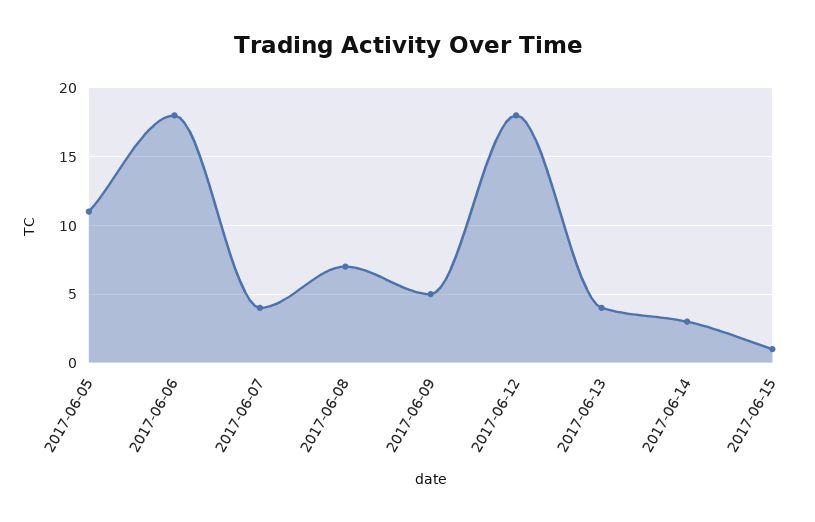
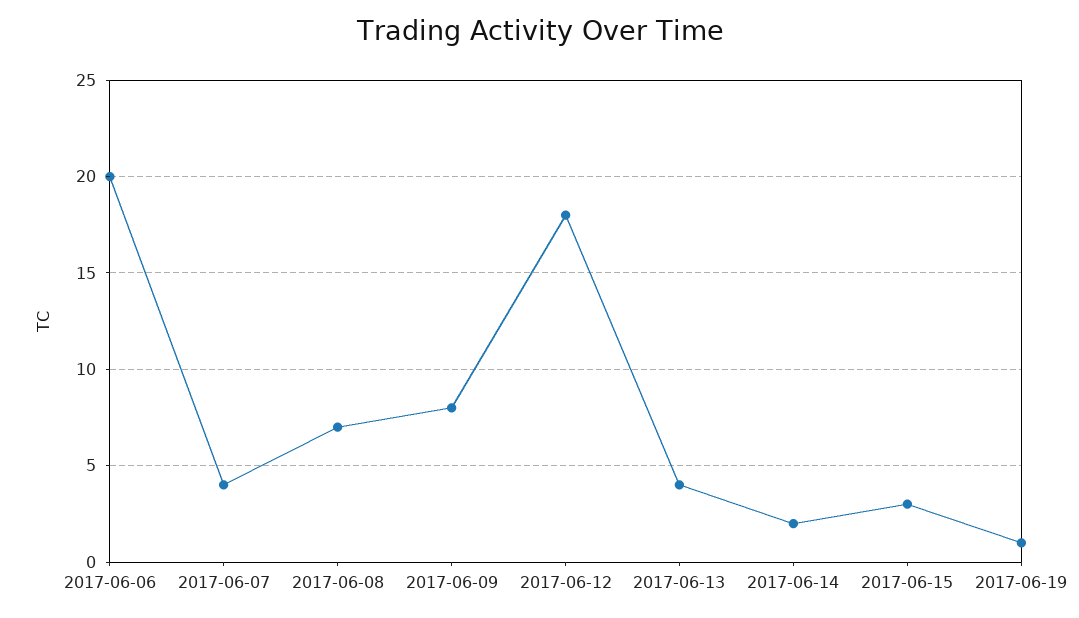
2017-06-05: 11 -> none
2017-06-06: 18 -> 20
2017-06-09: 5 -> 8
2017-06-14: 3 -> 2
2017-06-15: 1 -> 3
2017-06-19: none -> 1

